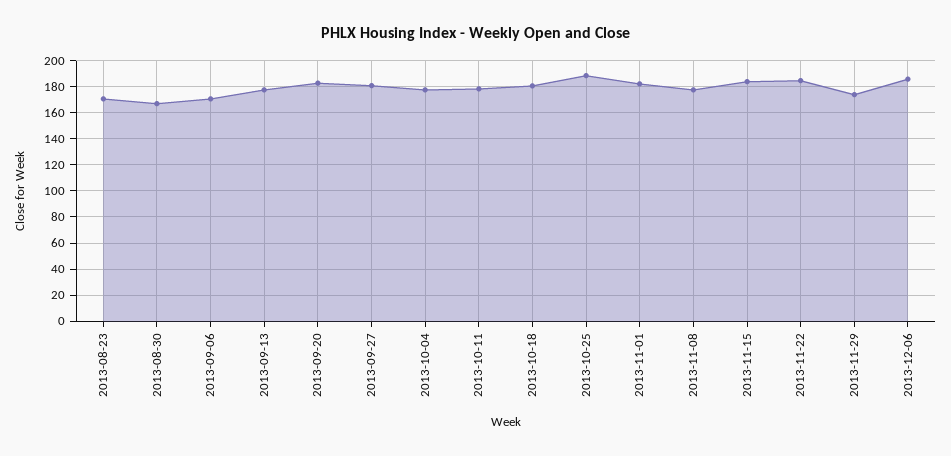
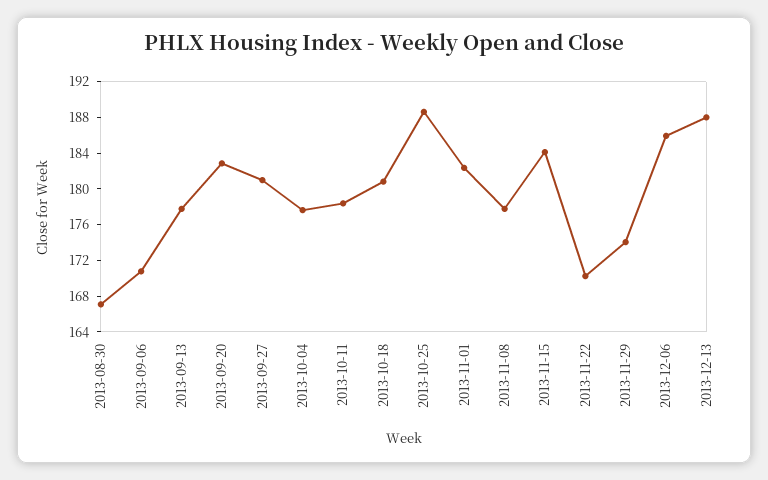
2013-08-23: 170 -> none
2013-11-22: 185 -> 170
2013-12-13: none -> 188

